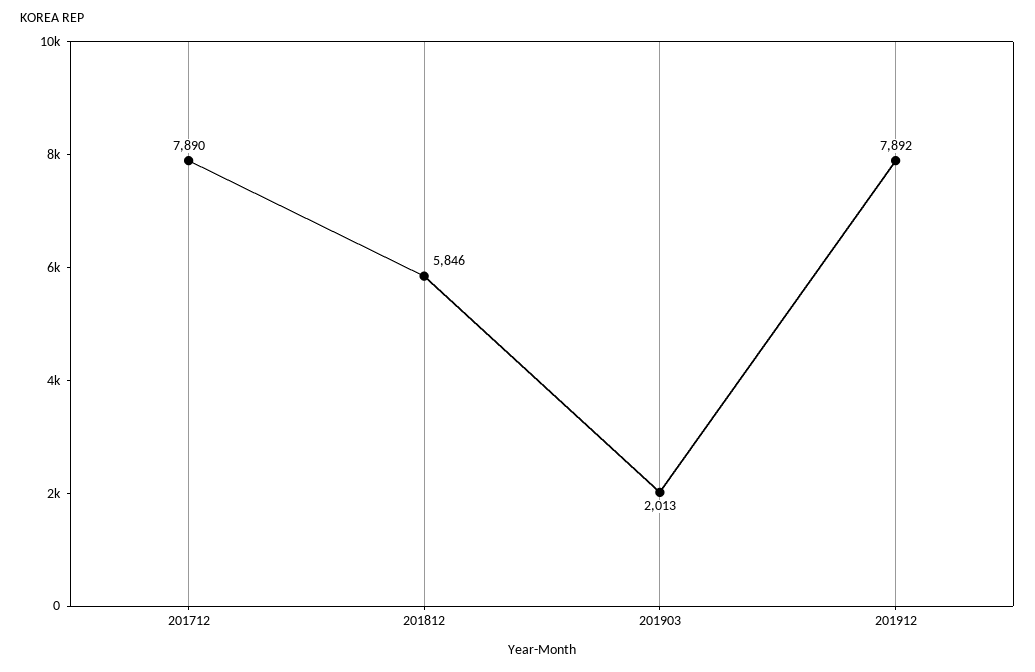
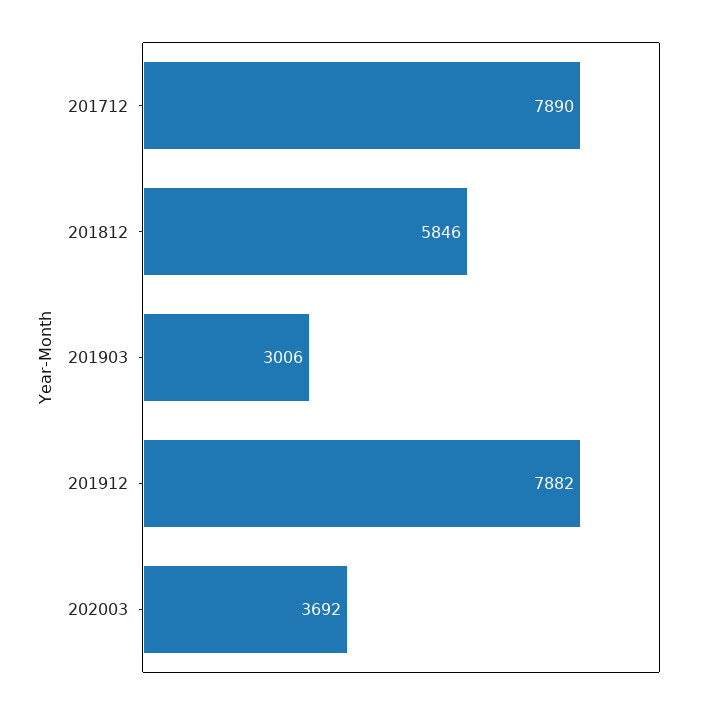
201903: 2013 -> 3006
201912: 7892 -> 7882
202003: none -> 3692

